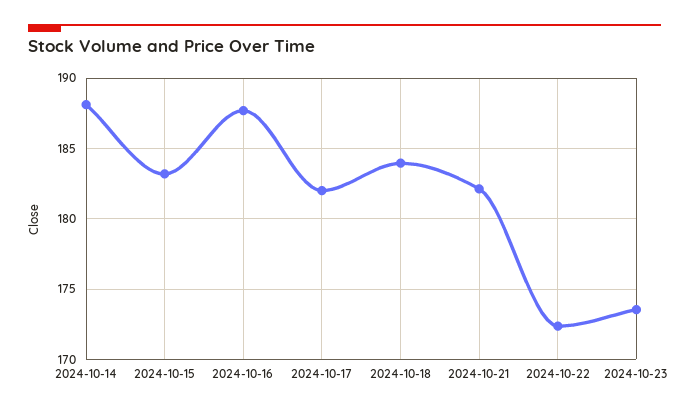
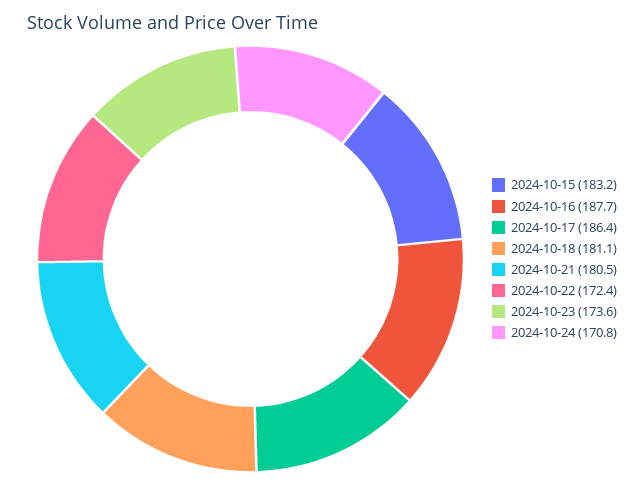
2024-10-14: 188 -> none
2024-10-17: 182 -> 186.4
2024-10-18: 184 -> 181.1
2024-10-21: 182 -> 180.5
2024-10-24: none -> 170.8

